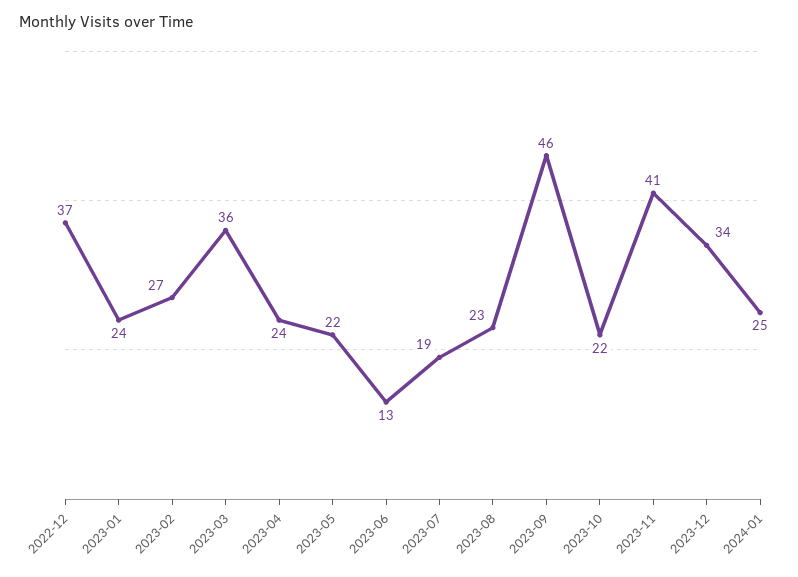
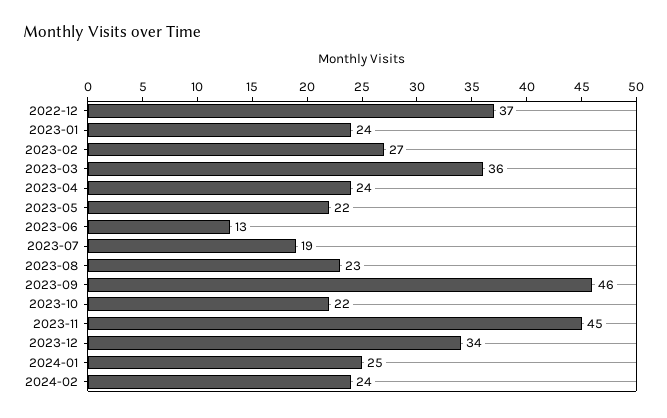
2023-11: 41 -> 45
2024-02: none -> 24

